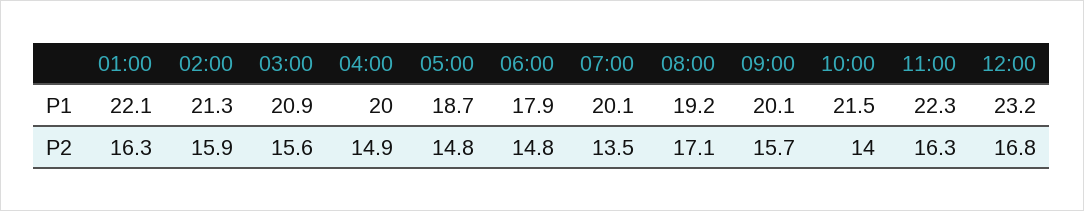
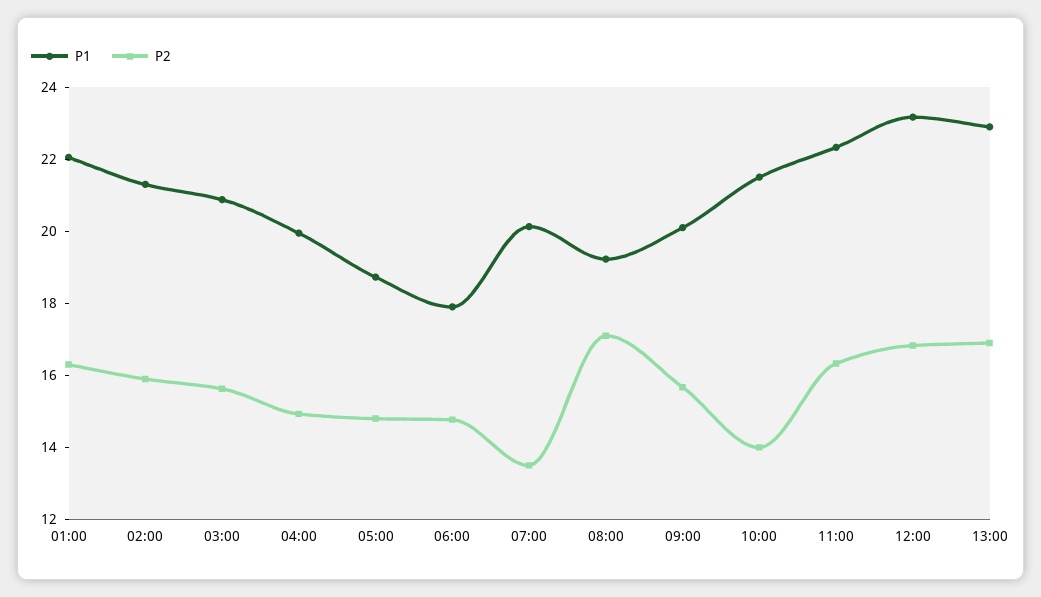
P1, 13:00: none -> 23
P2, 13:00: none -> 17

